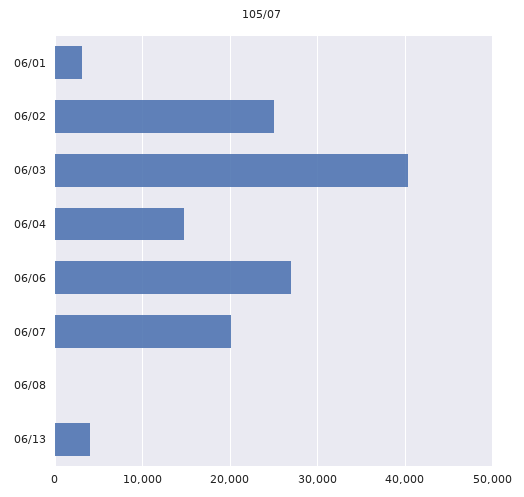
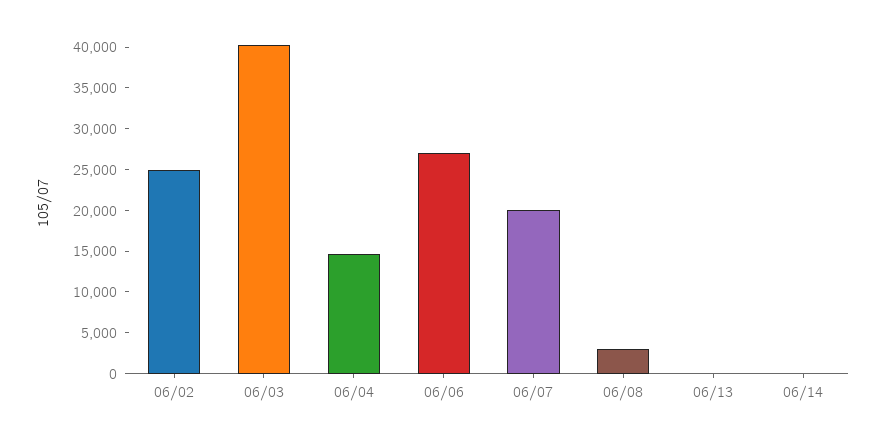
06/01: 3000 -> none
06/08: 0 -> 3000
06/13: 4000 -> 0
06/14: none -> 0

